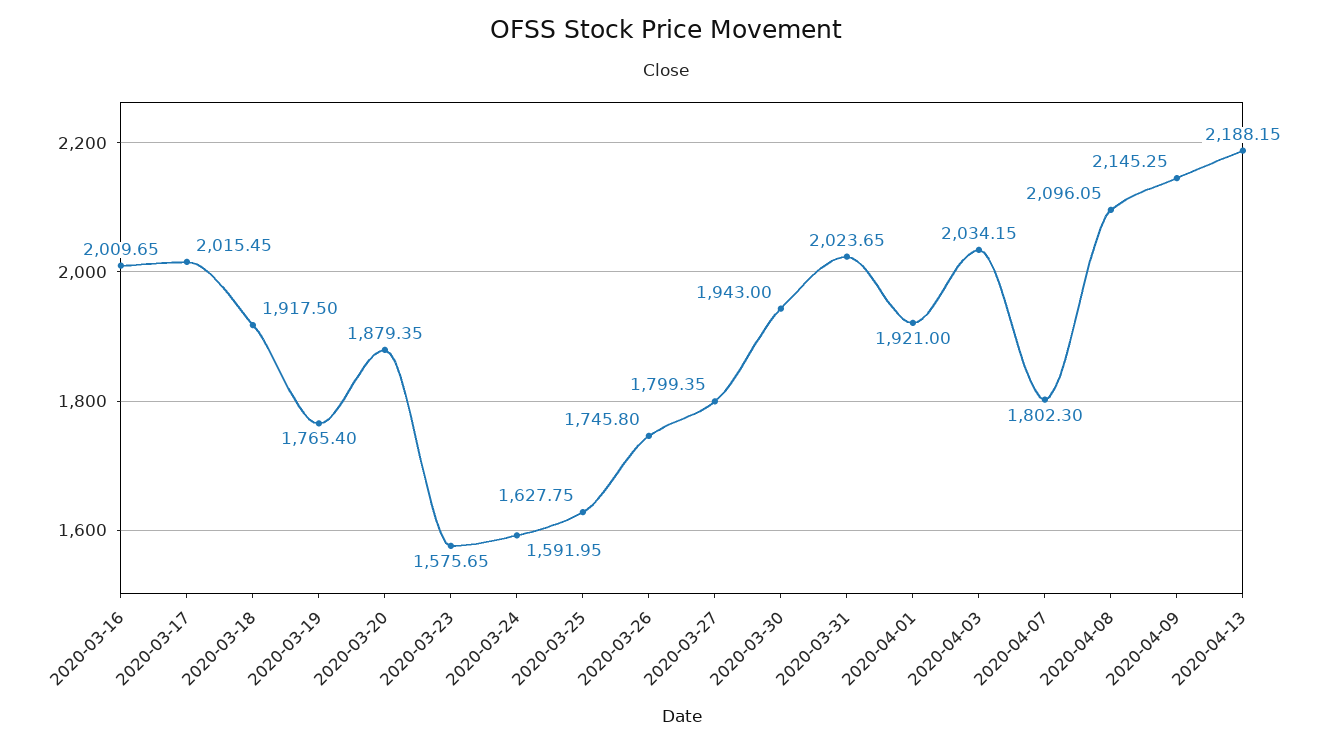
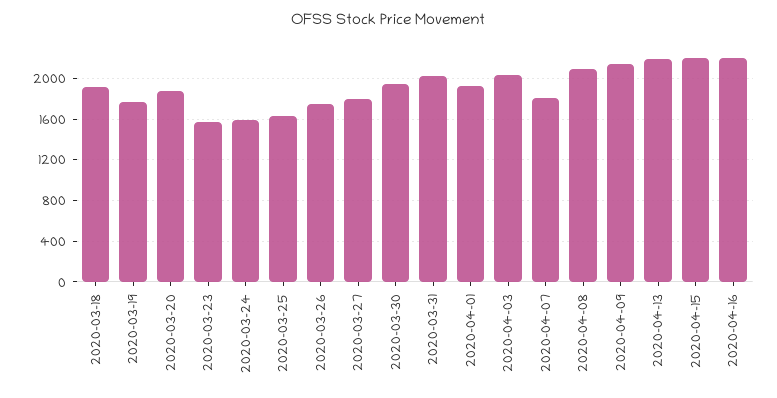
2020-03-16: 2009.65 -> none
2020-03-17: 2015.45 -> none
2020-04-15: none -> 2200
2020-04-16: none -> 2200

